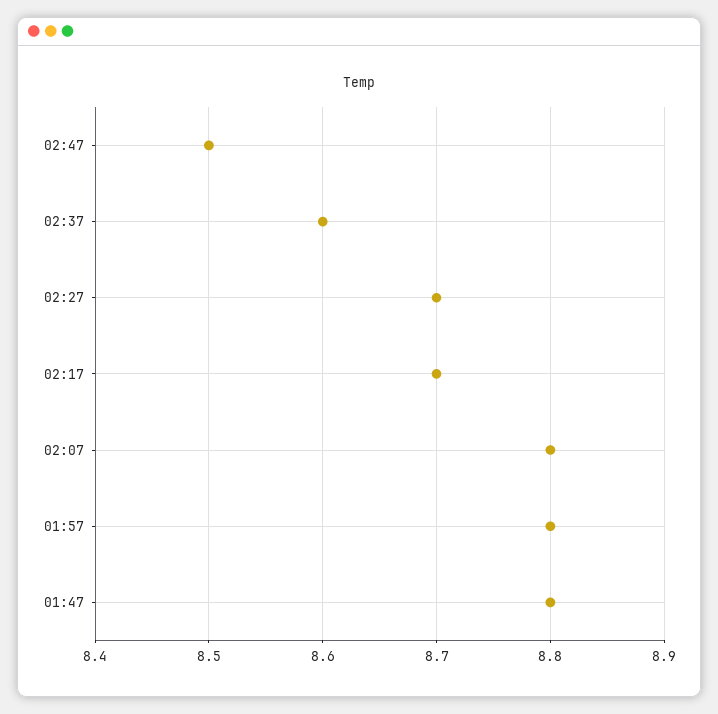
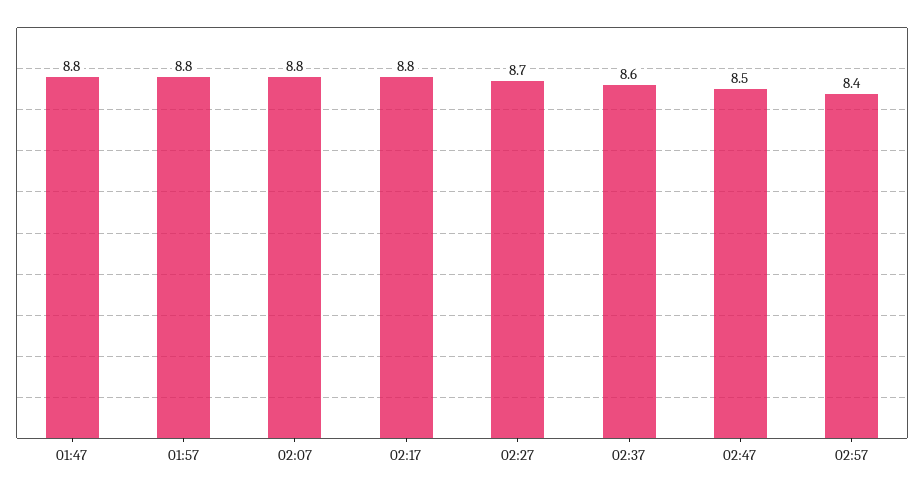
02:17: 8.7 -> 8.8
02:57: none -> 8.4

